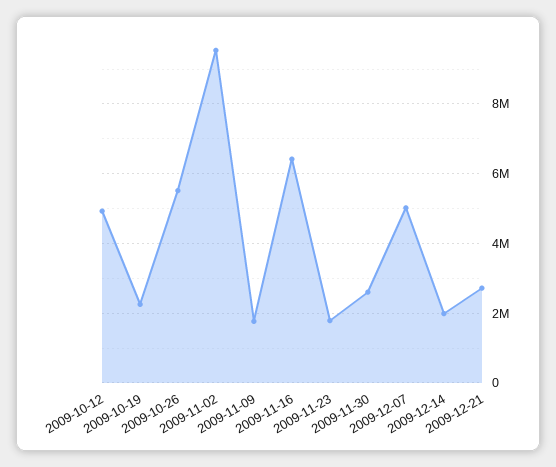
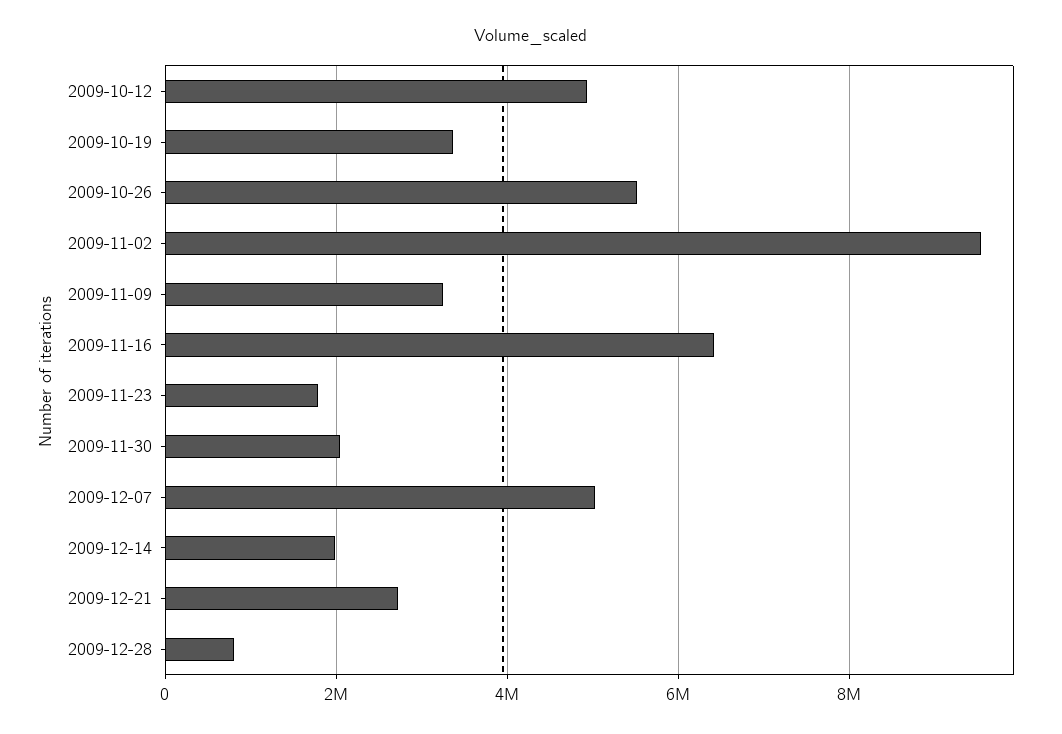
2009-10-19: 2200000 -> 3400000
2009-11-09: 1800000 -> 3200000
2009-11-30: 2600000 -> 2000000
2009-12-28: none -> 800000

